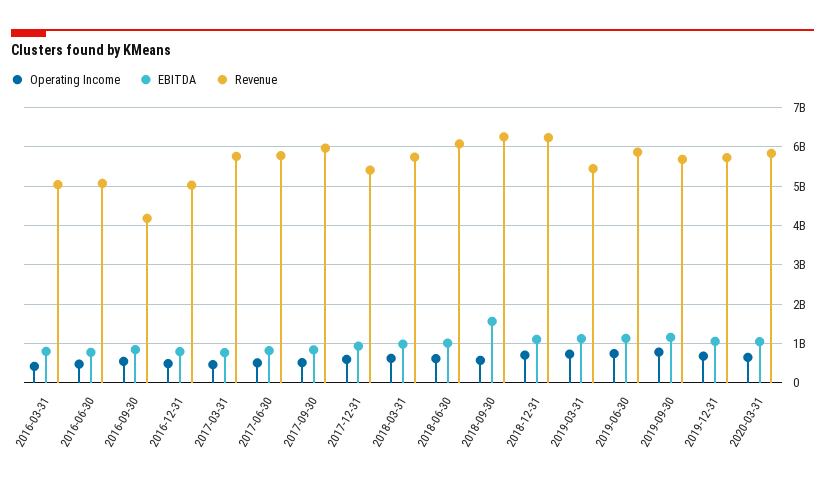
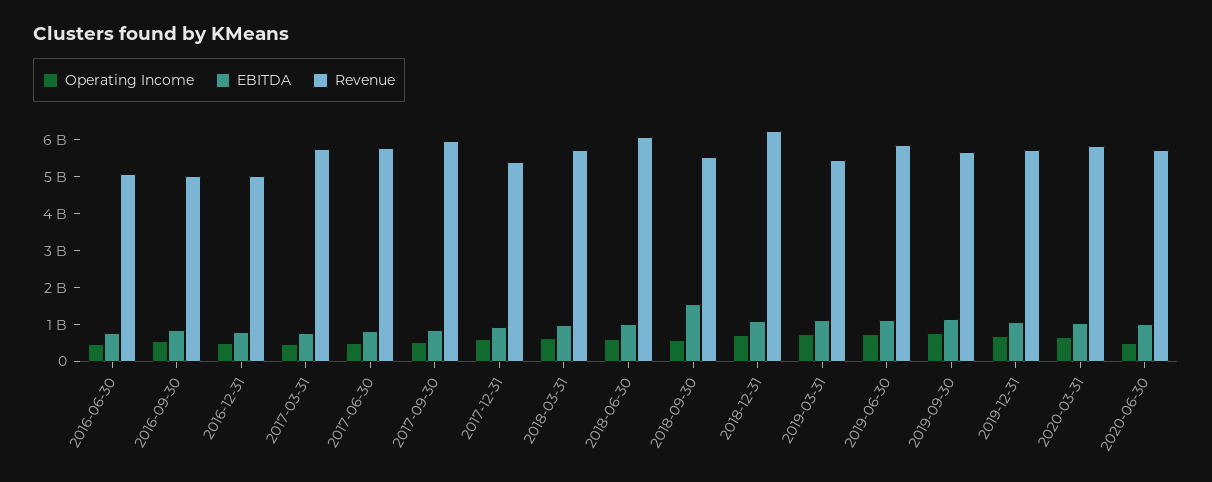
Operating Income, 2016-03-31: 400000000 -> none
EBITDA, 2016-03-31: 800000000 -> none
Revenue, 2016-03-31: 5000000000 -> none
Revenue, 2016-09-30: 4200000000 -> 5000000000
Revenue, 2018-09-30: 6200000000 -> 5500000000
Operating Income, 2020-06-30: none -> 500000000
EBITDA, 2020-06-30: none -> 1000000000
Revenue, 2020-06-30: none -> 5750000000

